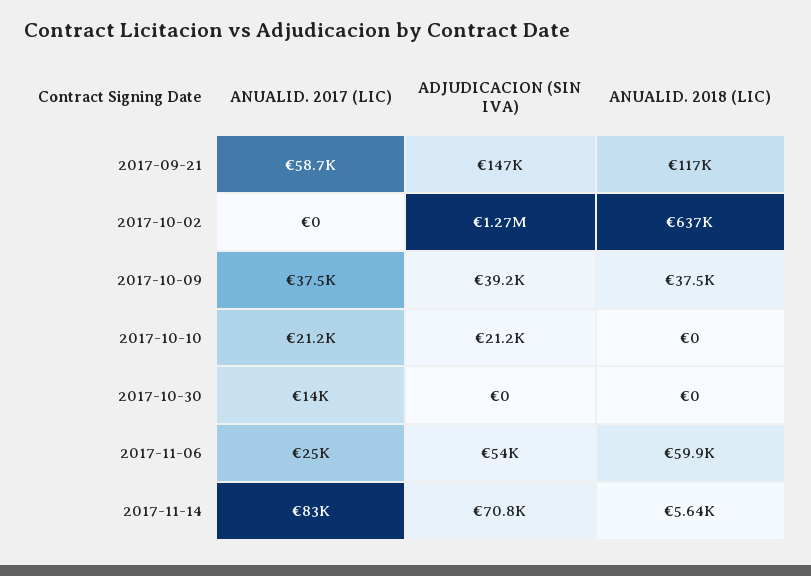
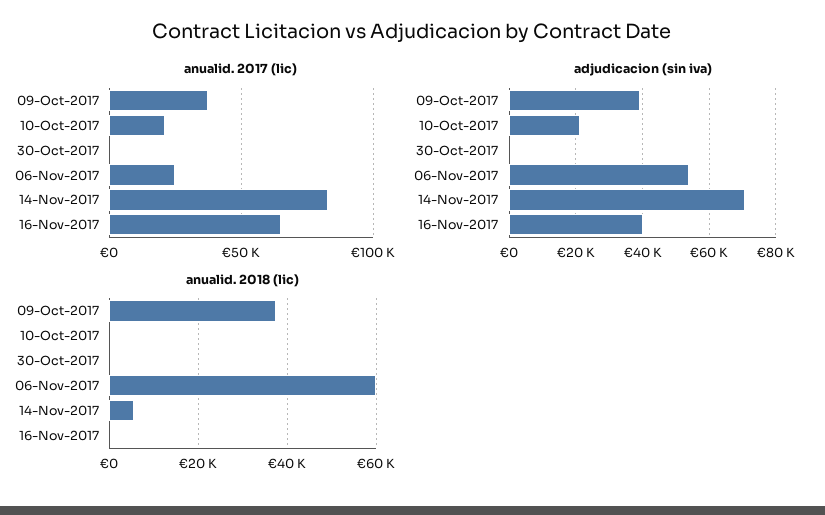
ANUALID. 2017 (LIC), 2017-09-21: 58700 -> none
ADJUDICACION (SIN IVA), 2017-09-21: 147000 -> none
ANUALID. 2018 (LIC), 2017-09-21: 117000 -> none
ANUALID. 2017 (LIC), 2017-10-02: 0 -> none
ADJUDICACION (SIN IVA), 2017-10-02: 1270000 -> none
ANUALID. 2018 (LIC), 2017-10-02: 637000 -> none
ANUALID. 2017 (LIC), 2017-10-30: 14000 -> 0
ANUALID. 2017 (LIC), 16-Nov-2017: none -> 65000
ADJUDICACION (SIN IVA), 16-Nov-2017: none -> 40000
ANUALID. 2018 (LIC), 16-Nov-2017: none -> 0

